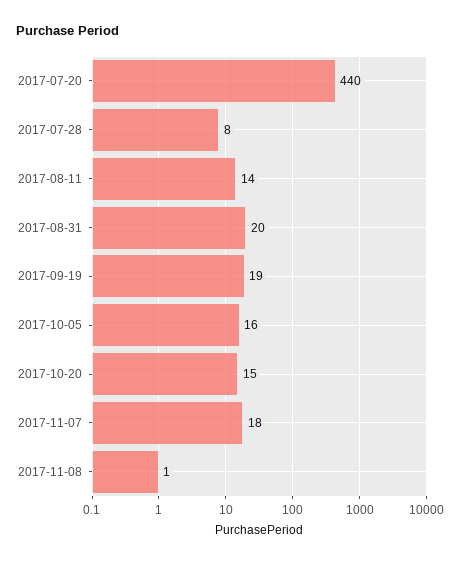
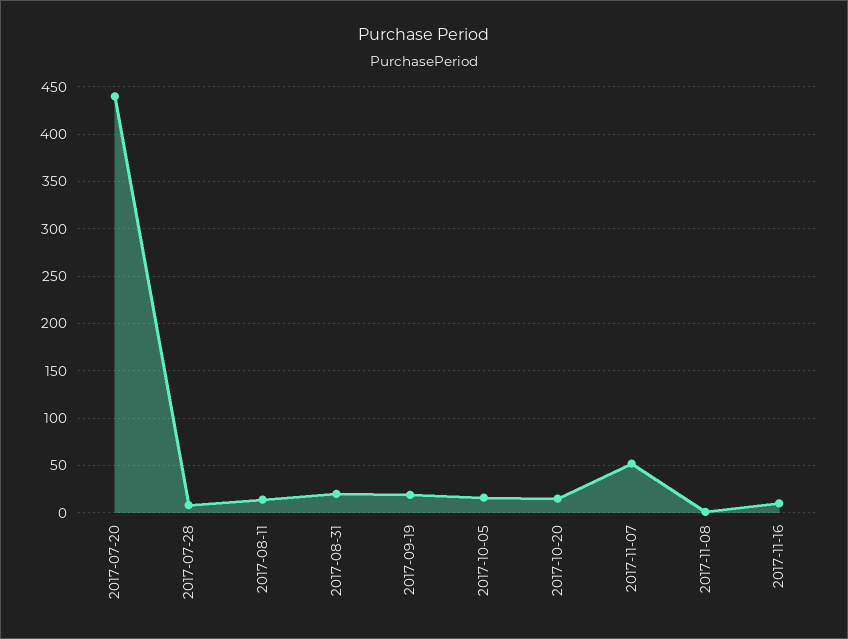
2017-11-07: 18 -> 50
2017-11-16: none -> 10

